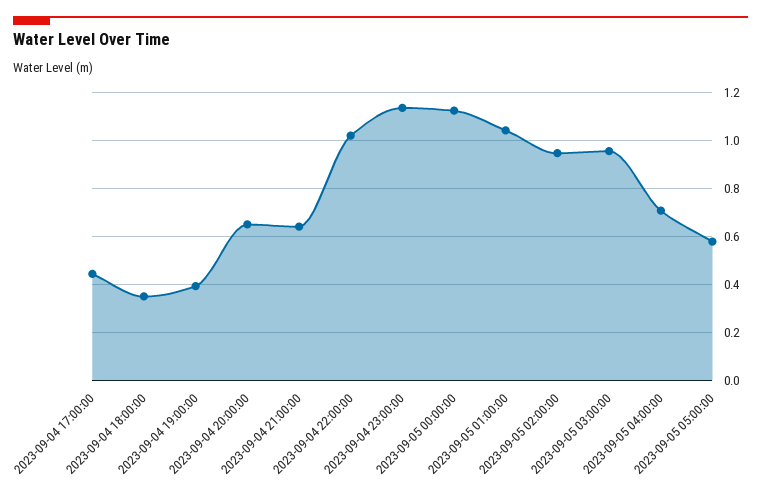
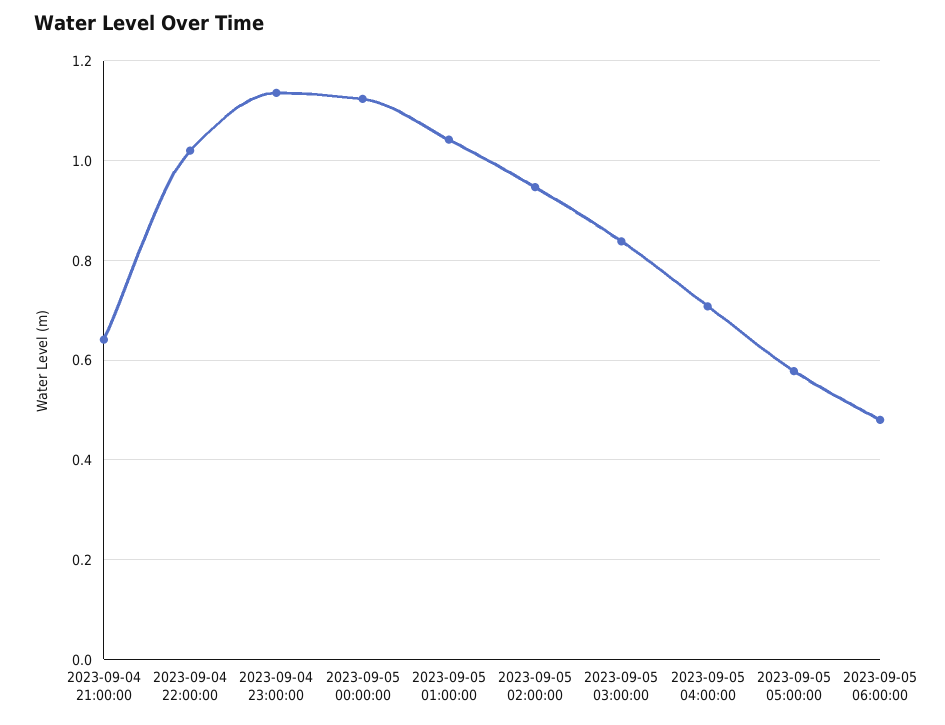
2023-09-04 17:00:00: 0.45 -> none
2023-09-04 18:00:00: 0.35 -> none
2023-09-04 19:00:00: 0.4 -> none
2023-09-04 20:00:00: 0.65 -> none
2023-09-05 03:00:00: 0.95 -> 0.84
2023-09-05 06:00:00: none -> 0.48

